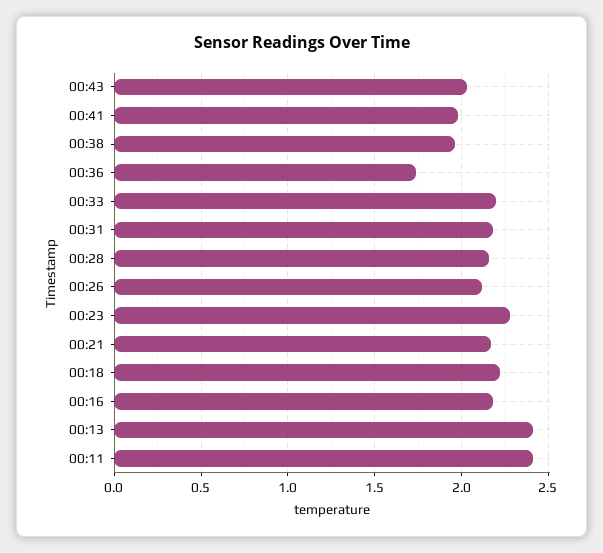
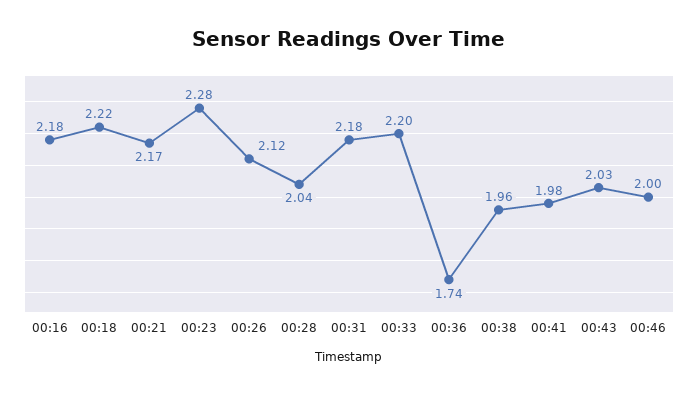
00:28: 2.15 -> 2.04
00:13: 2.4 -> none
00:11: 2.4 -> none
00:46: none -> 2

